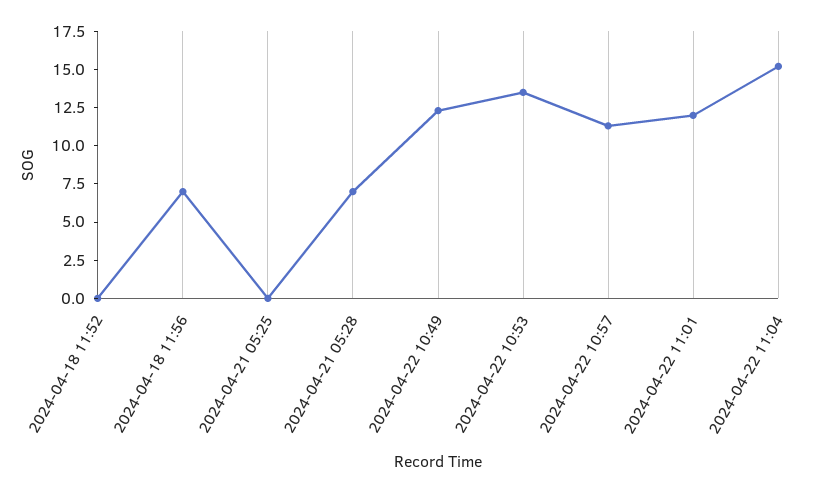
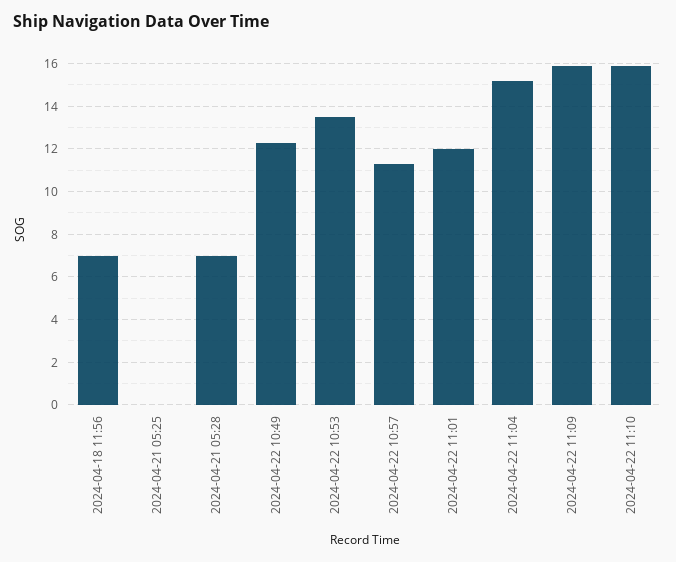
2024-04-18 11:52: 0 -> none
2024-04-22 11:09: none -> 16
2024-04-22 11:10: none -> 16

